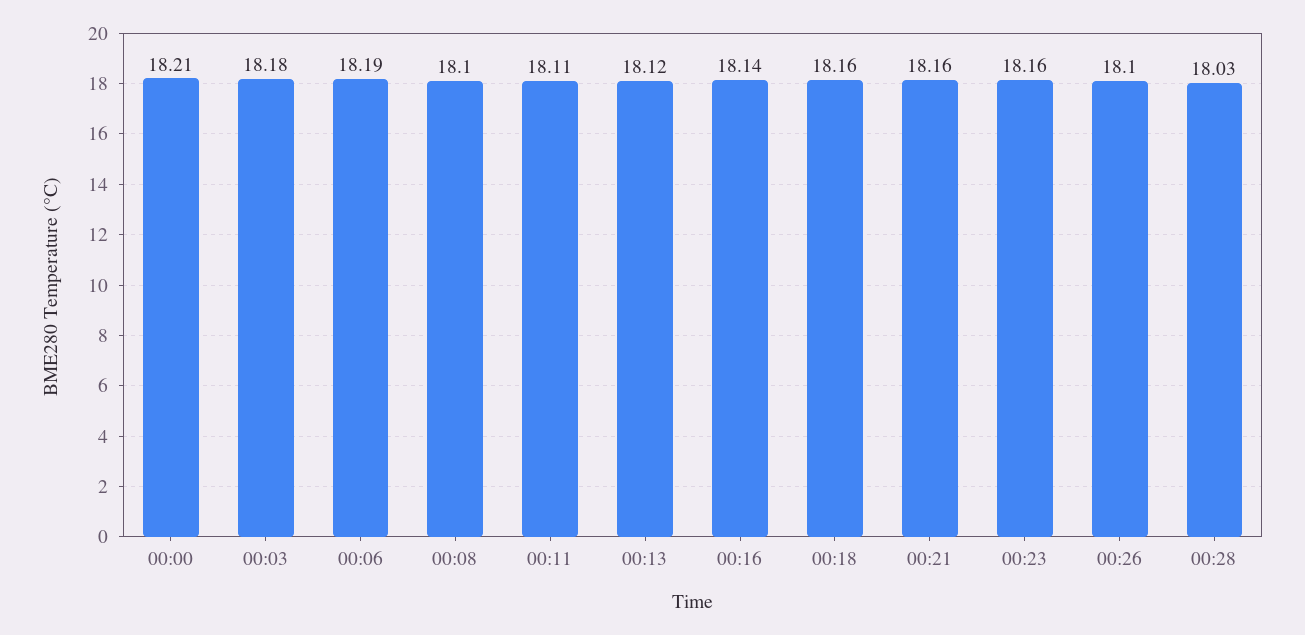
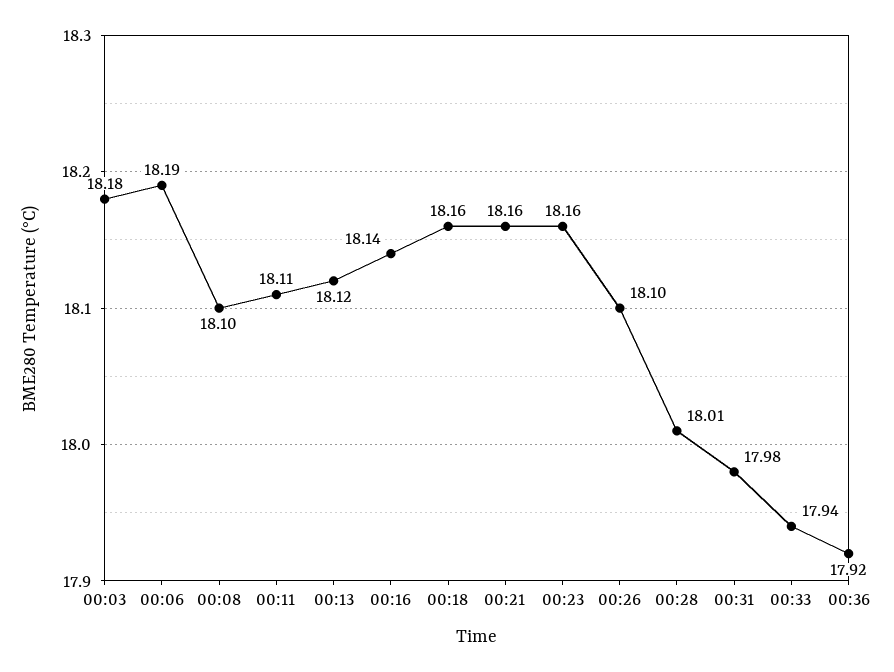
00:00: 18.21 -> none
00:28: 18.03 -> 18.01
00:31: none -> 17.98
00:33: none -> 17.94
00:36: none -> 17.92

